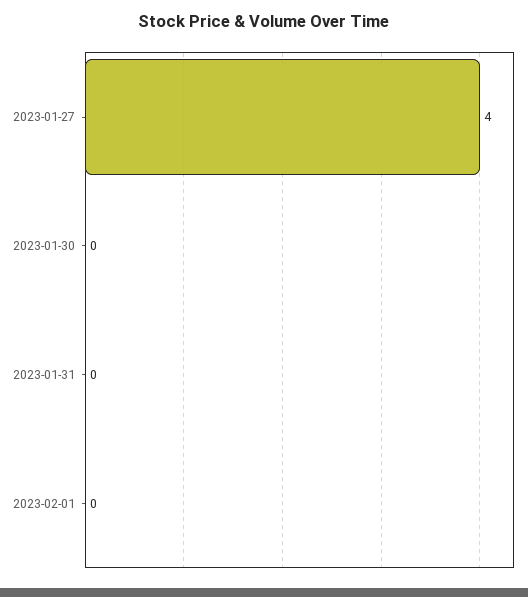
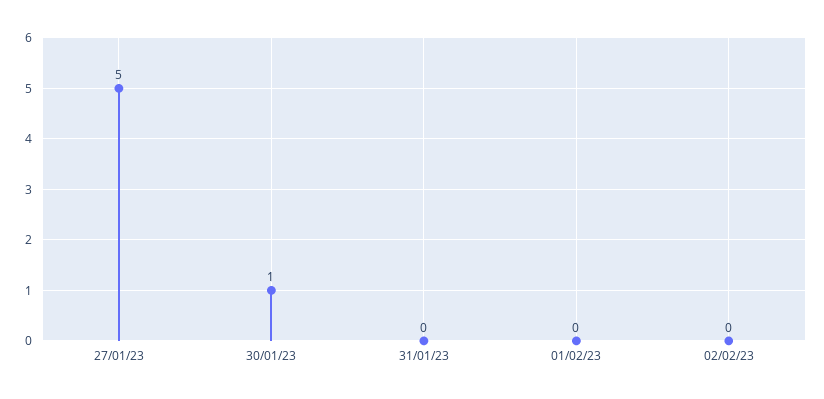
2023-01-27: 4 -> 5
2023-01-30: 0 -> 1
02/02/23: none -> 0

